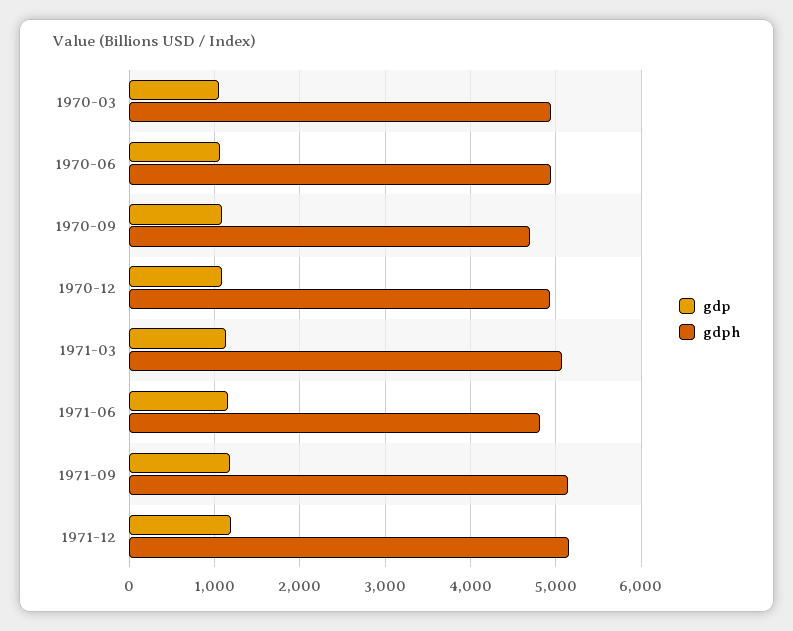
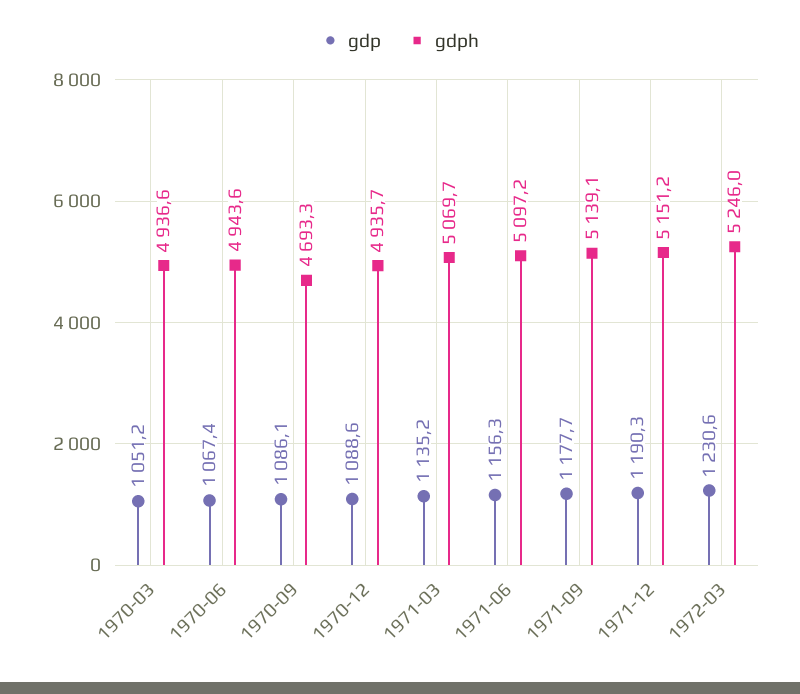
gdph, 1971-06: 4800 -> 5097.2
gdp, 1972-03: none -> 1230.6
gdph, 1972-03: none -> 5246

